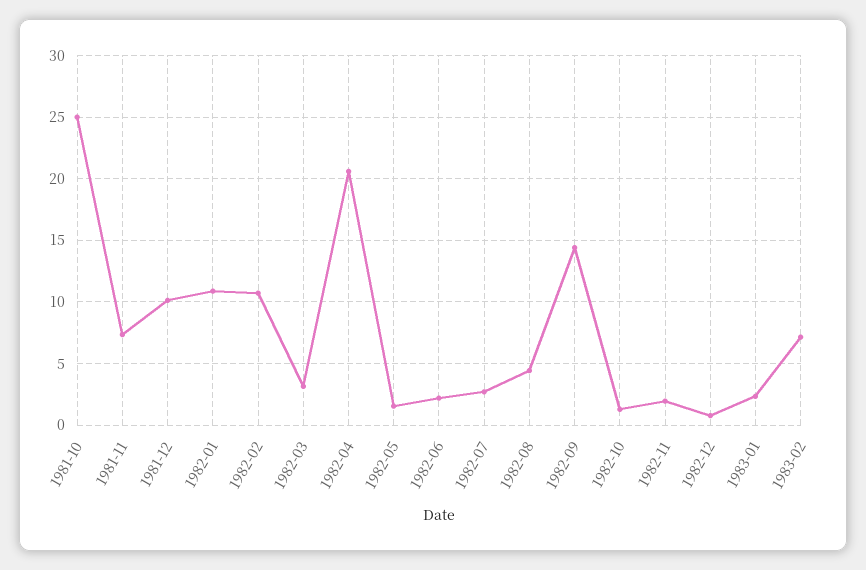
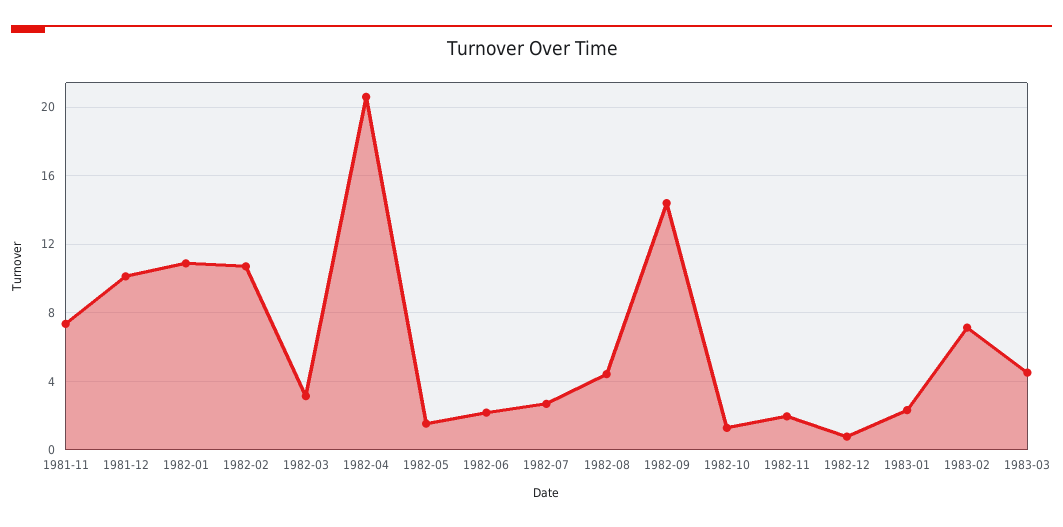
1981-10: 25 -> none
1983-03: none -> 4.5

